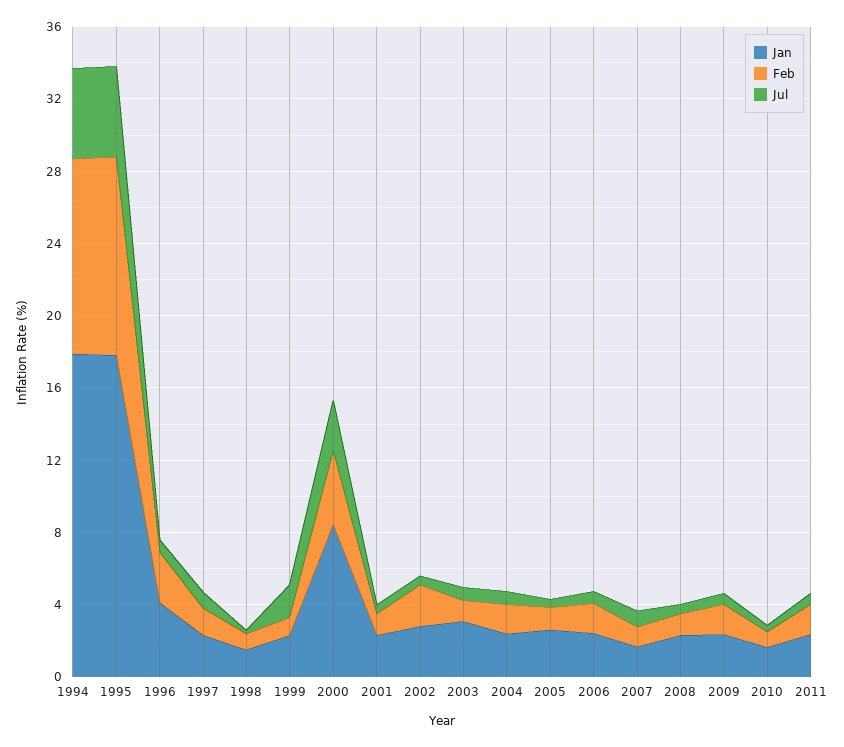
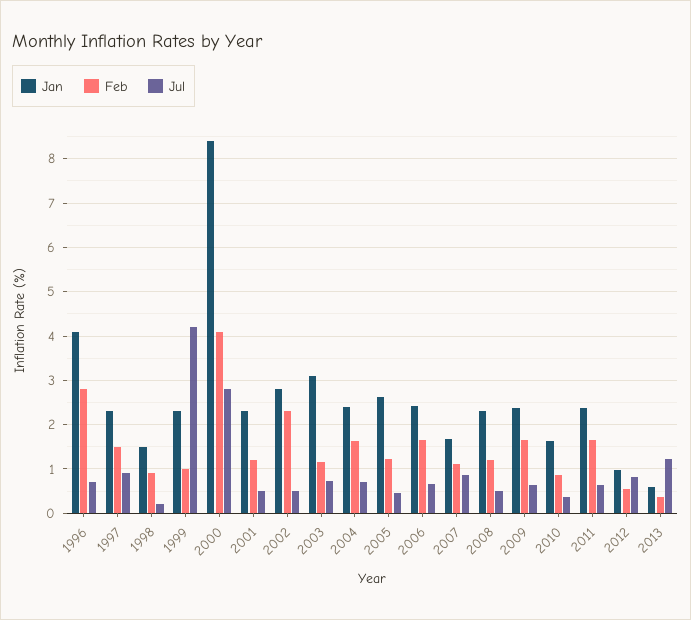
Jan, 1994: 18 -> none
Feb, 1994: 11 -> none
Jul, 1994: 5 -> none
Jan, 1995: 18 -> none
Feb, 1995: 11 -> none
Jul, 1995: 5 -> none
Jul, 1999: 2 -> 4.2
Jan, 2012: none -> 1
Feb, 2012: none -> 0.6
Jul, 2012: none -> 0.8
Jan, 2013: none -> 0.6
Feb, 2013: none -> 0.4
Jul, 2013: none -> 1.2

